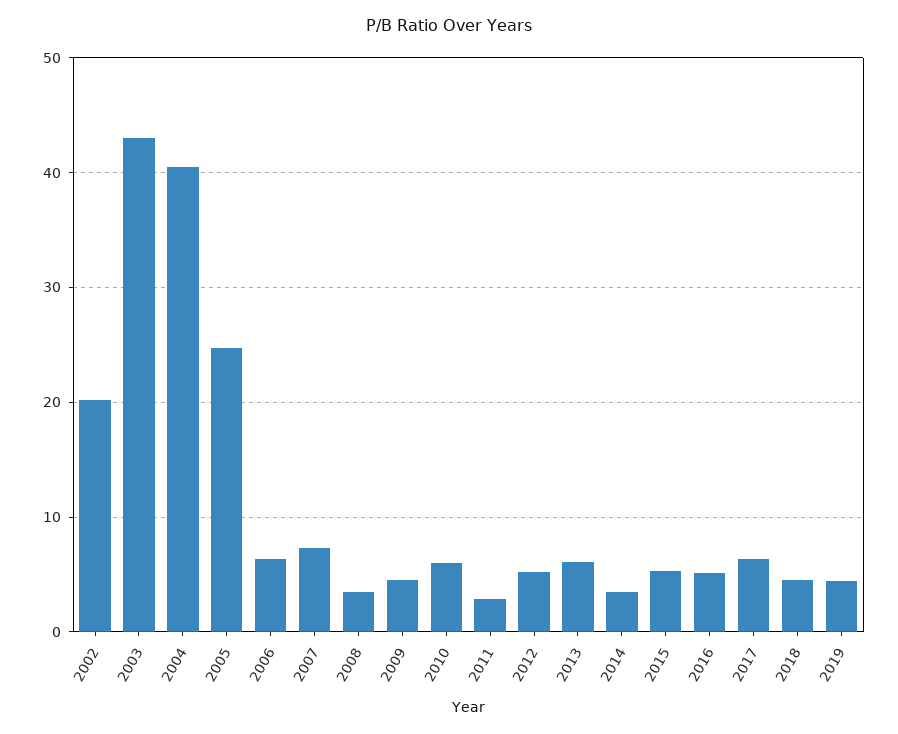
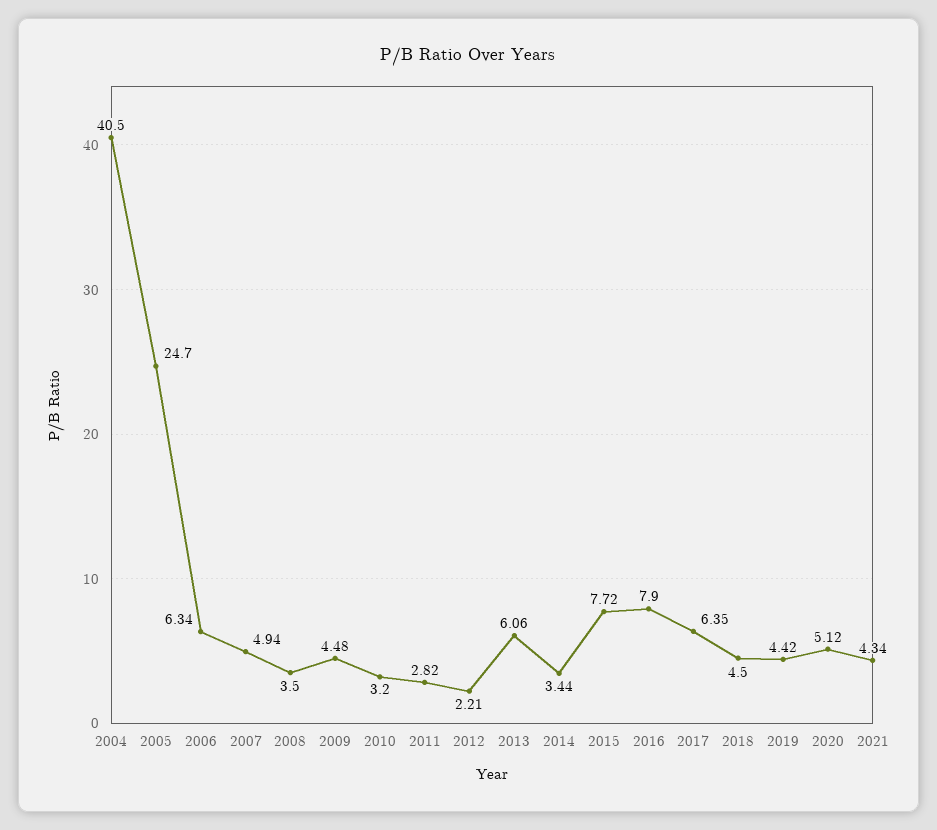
2002: 20 -> none
2003: 43 -> none
2007: 7 -> 4.94
2010: 6 -> 3.2
2012: 5 -> 2.21
2015: 5 -> 7.72
2016: 5 -> 7.9
2020: none -> 5.12
2021: none -> 4.34

